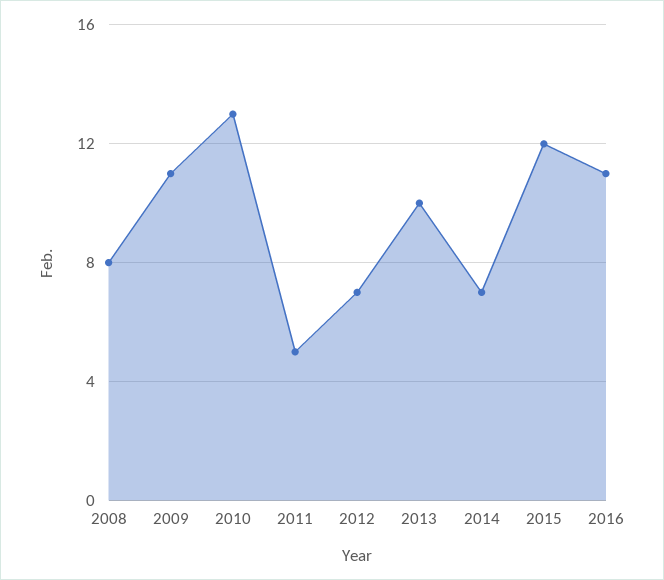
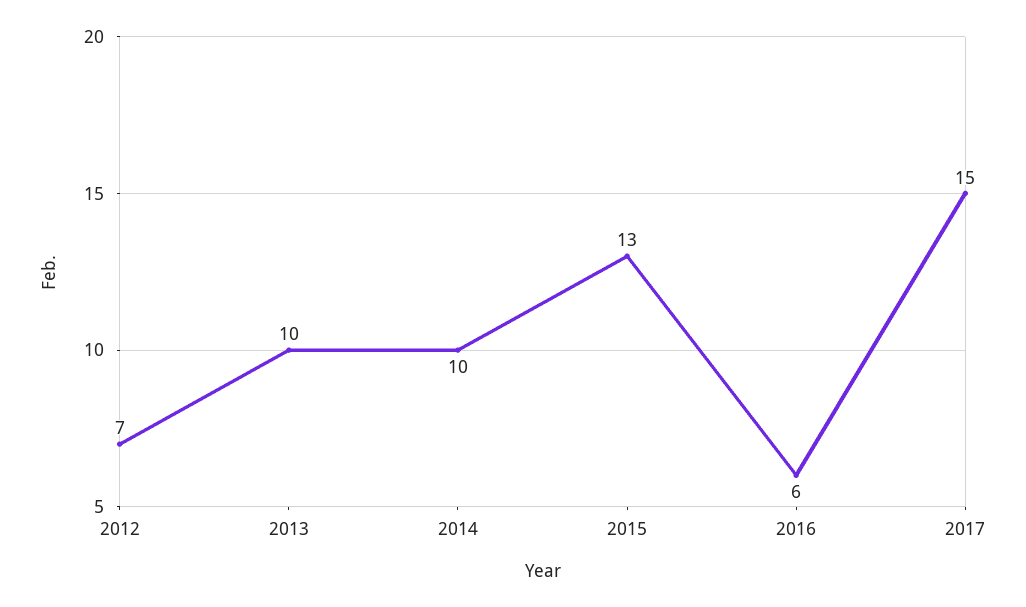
2008: 8 -> none
2009: 11 -> none
2010: 13 -> none
2011: 5 -> none
2014: 7 -> 10
2015: 12 -> 13
2016: 11 -> 6
2017: none -> 15

